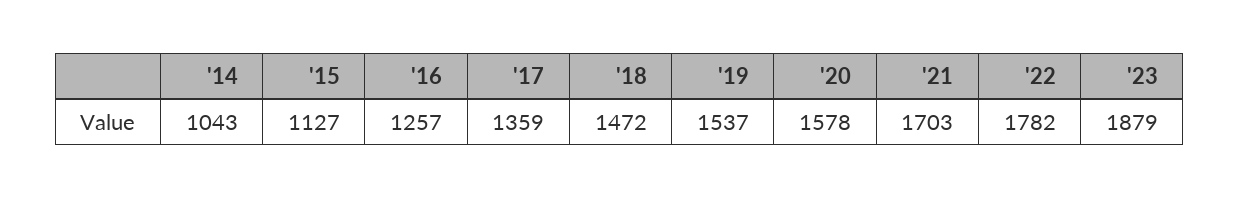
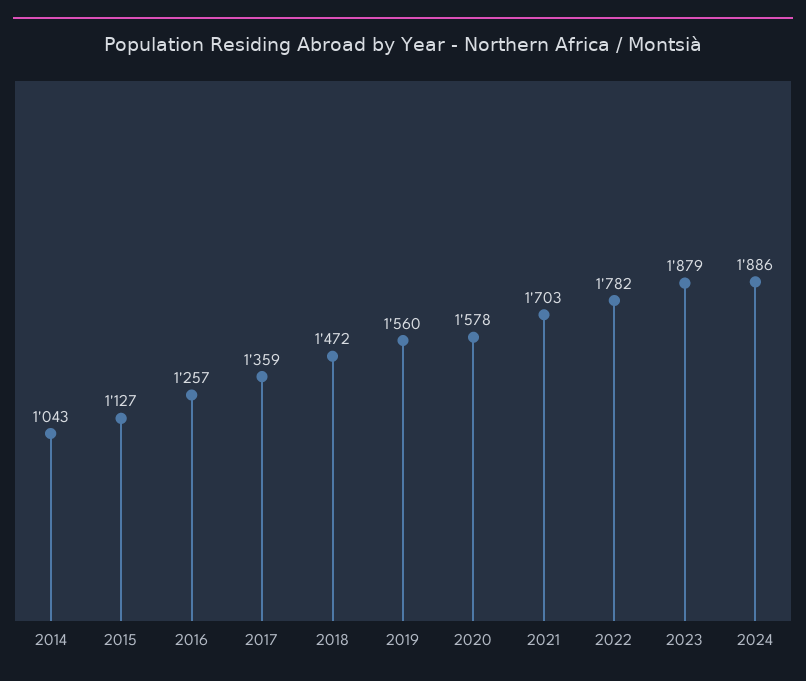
'19: 1537 -> 1560
2024: none -> 1886

